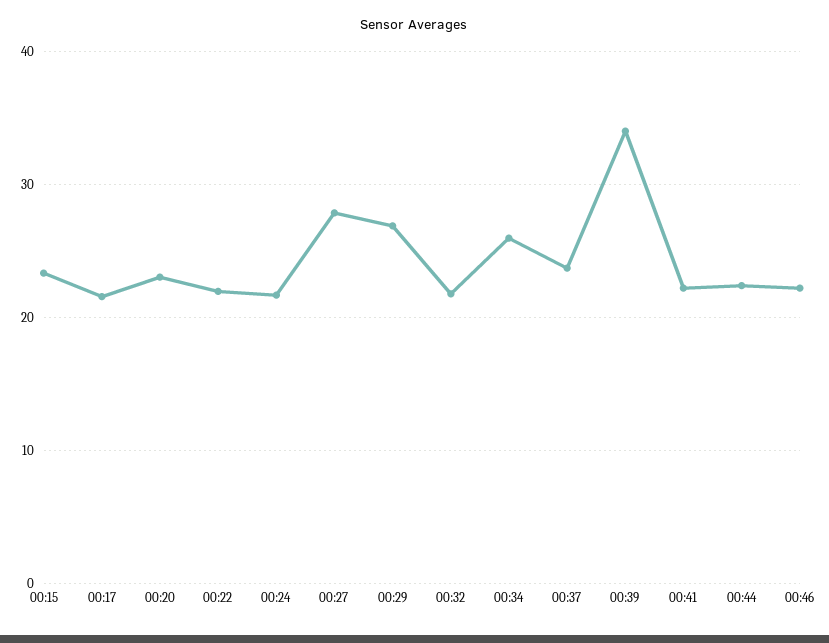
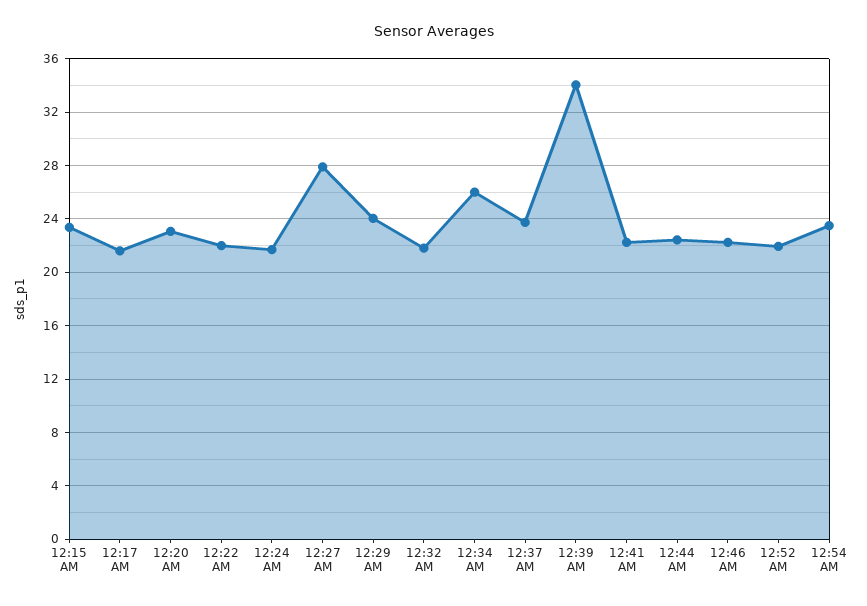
00:29: 27 -> 24
12:52 AM: none -> 22
12:54 AM: none -> 23.5

